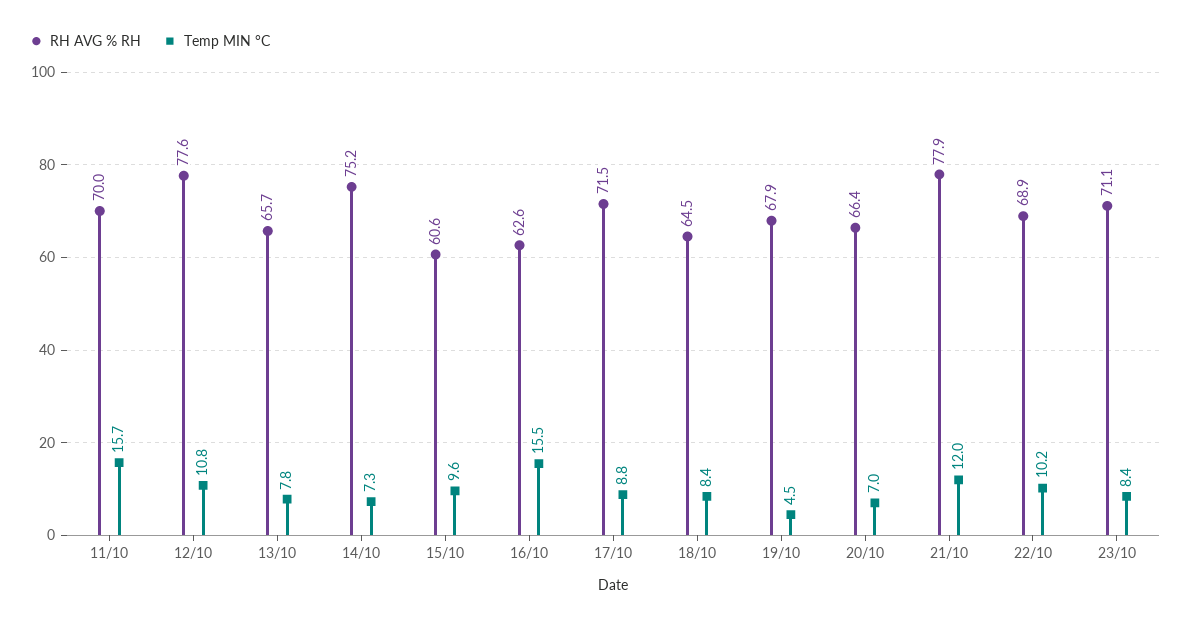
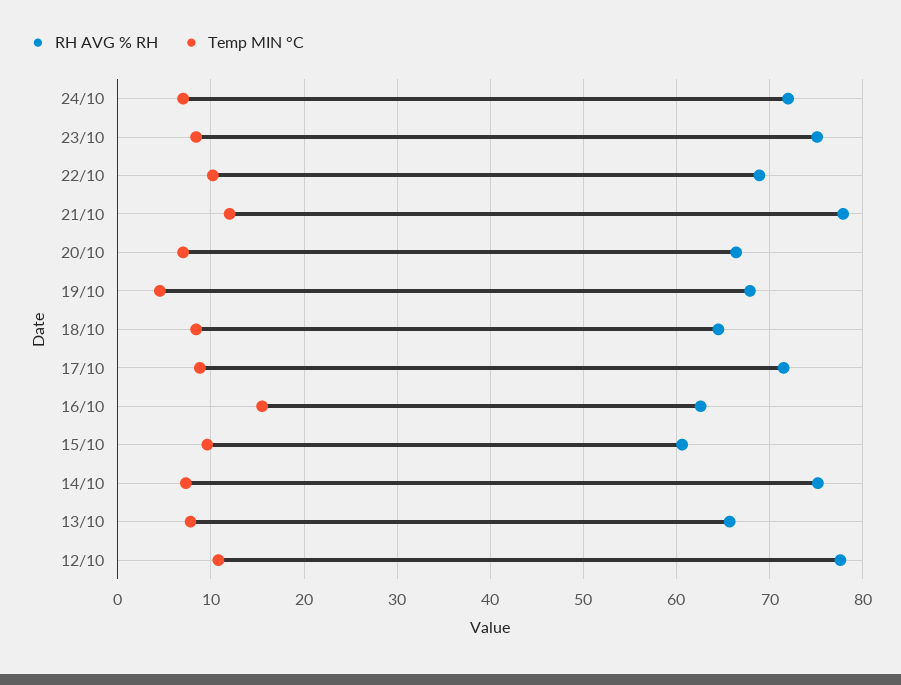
RH AVG % RH, 11/10: 70 -> none
Temp MIN °C, 11/10: 15.7 -> none
RH AVG % RH, 23/10: 71.1 -> 75
RH AVG % RH, 24/10: none -> 72
Temp MIN °C, 24/10: none -> 7

